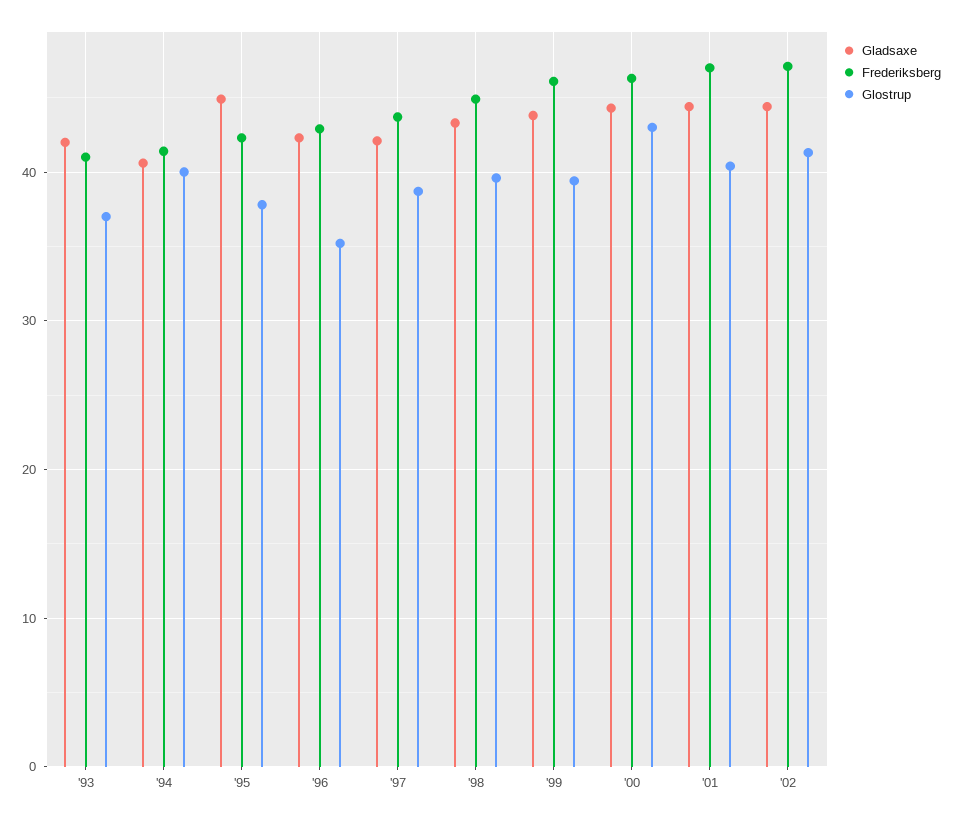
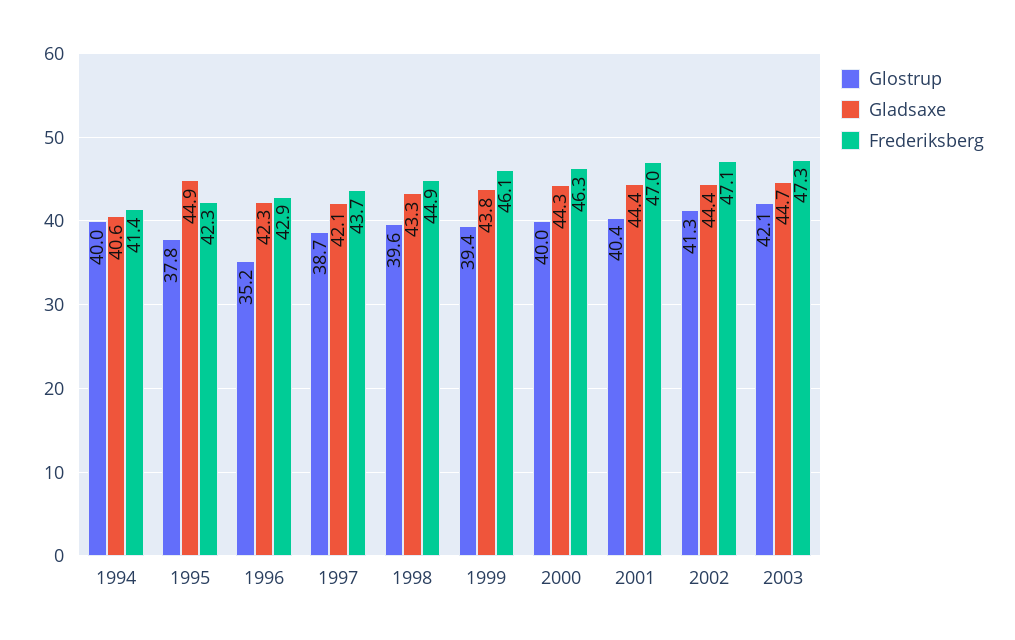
Gladsaxe, '93: 42 -> none
Frederiksberg, '93: 41 -> none
Glostrup, '93: 37 -> none
Glostrup, '00: 43 -> 40
Glostrup, 2003: none -> 42.1
Gladsaxe, 2003: none -> 44.7
Frederiksberg, 2003: none -> 47.3

